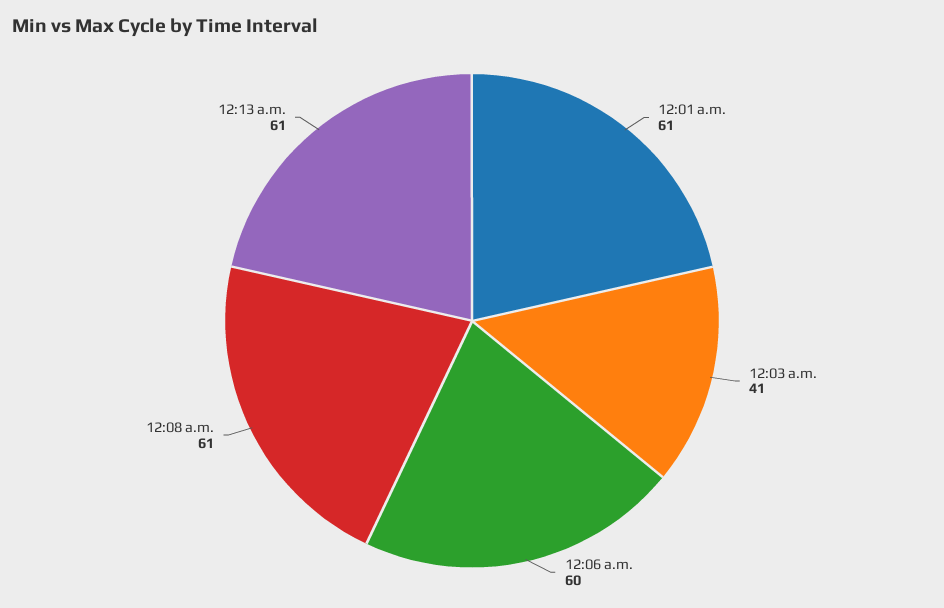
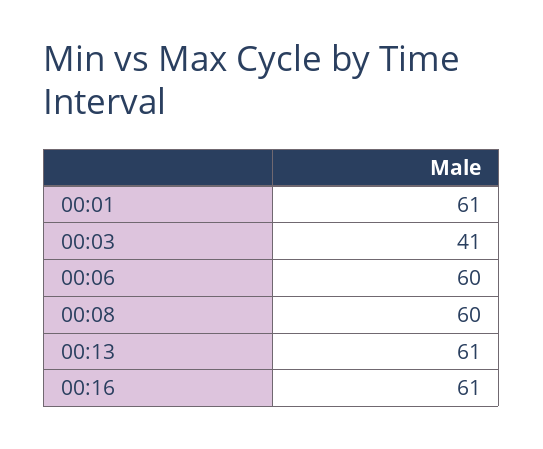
12:08 a.m.: 61 -> 60
00:16: none -> 61

